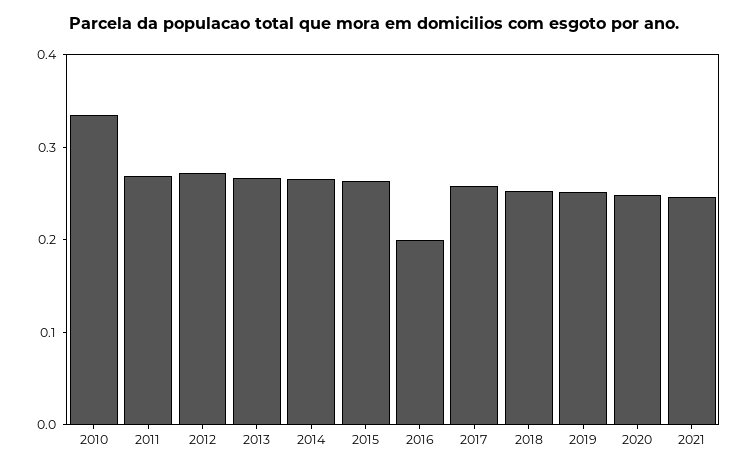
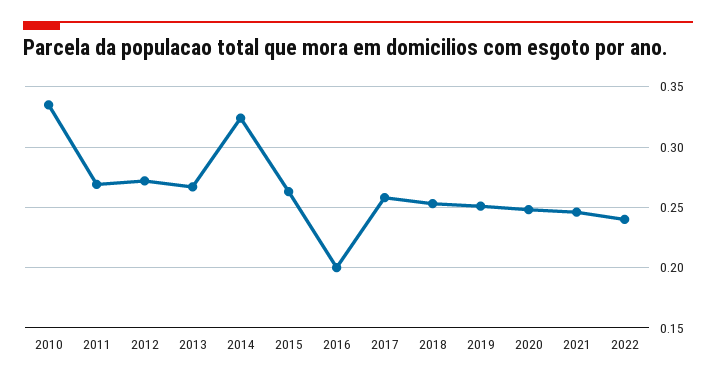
2014: 0.26 -> 0.325
2022: none -> 0.24

